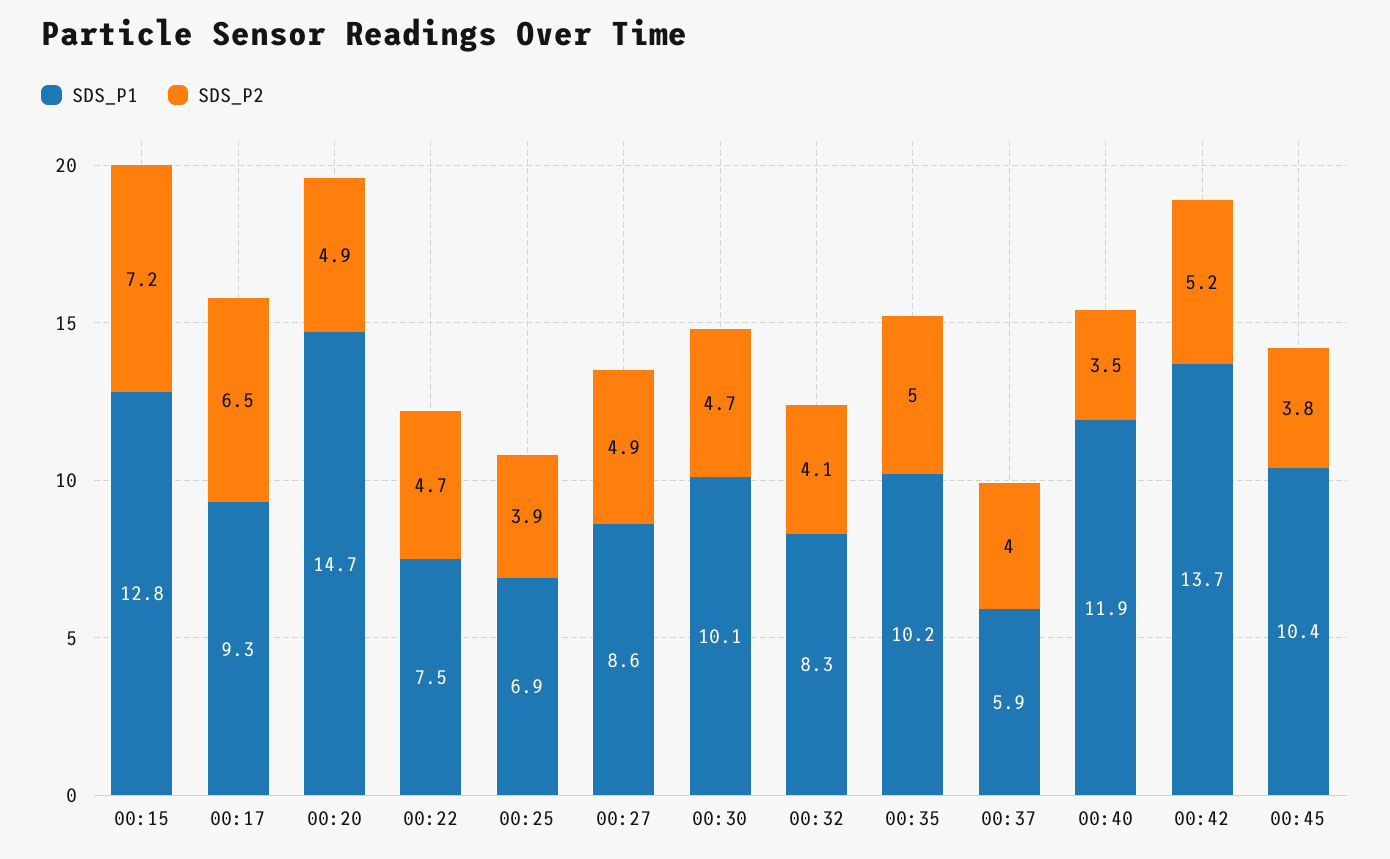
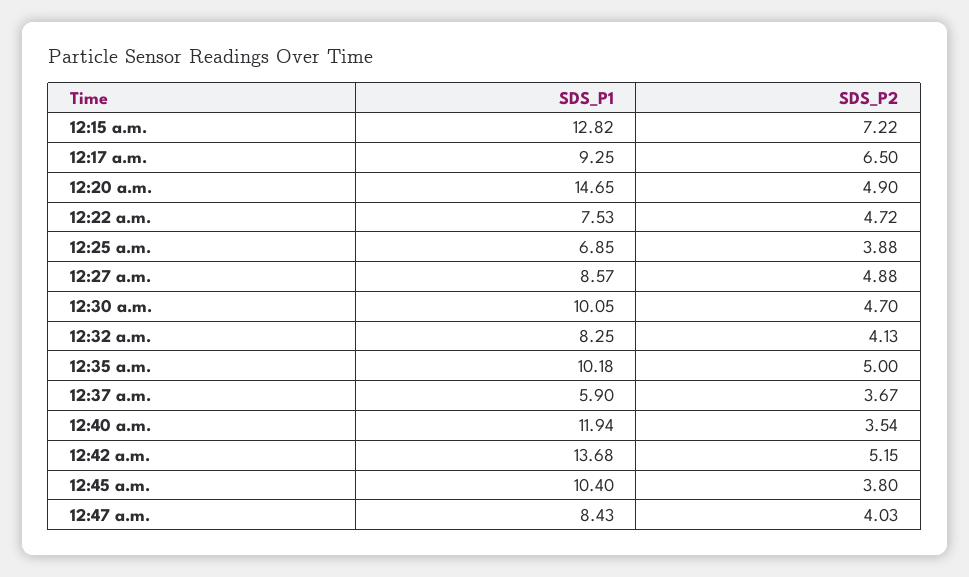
SDS_P2, 00:37: 4 -> 3.67
SDS_P1, 12:47 a.m.: none -> 8.43
SDS_P2, 12:47 a.m.: none -> 4.03

